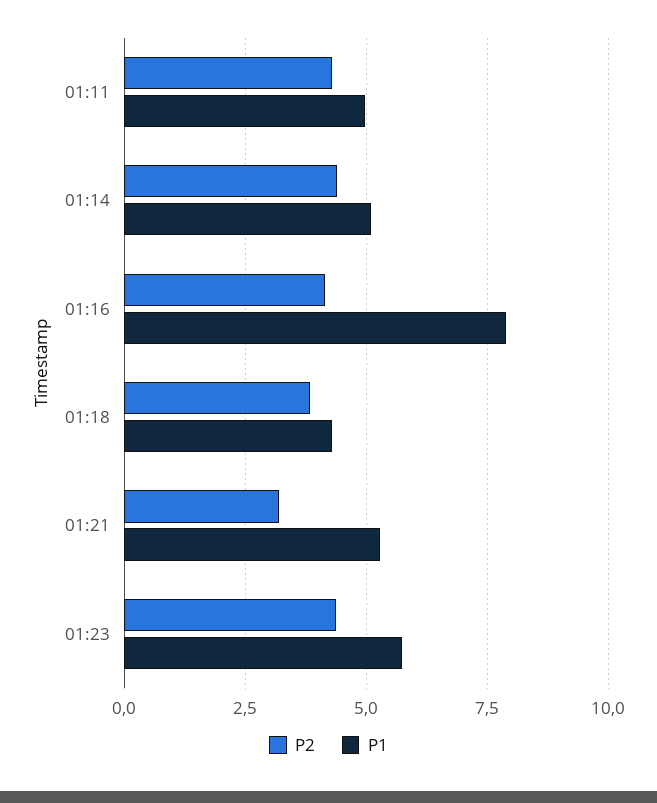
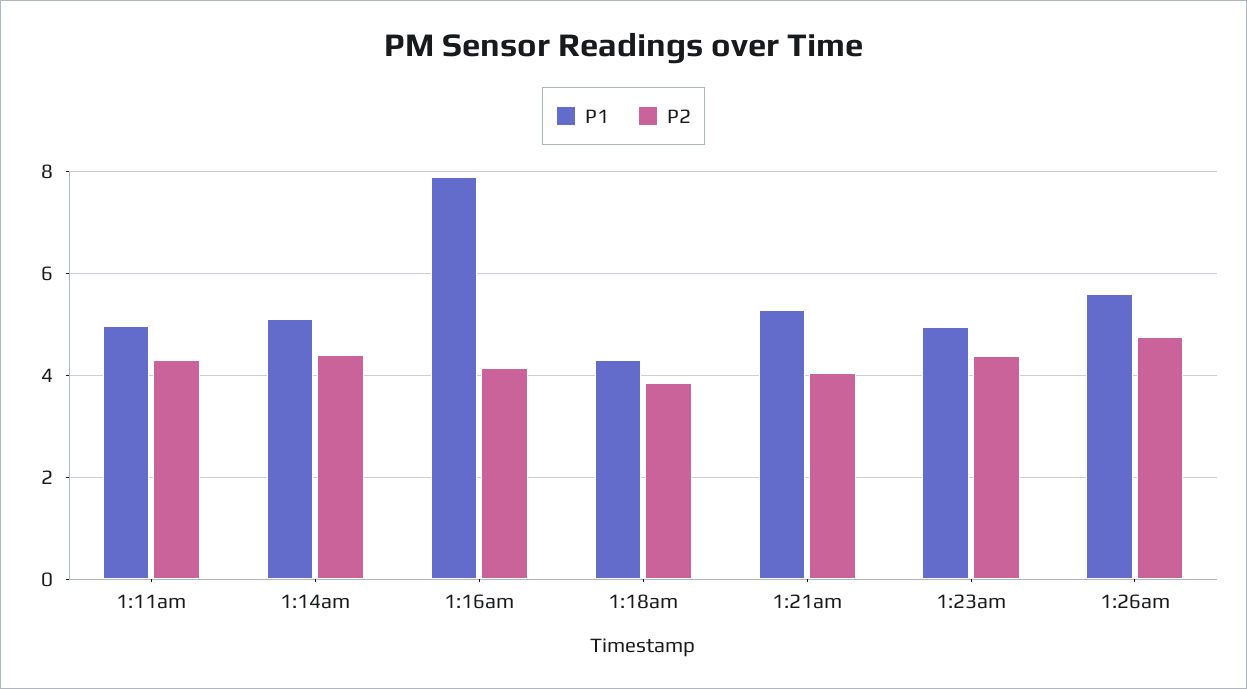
P2, 01:21: 3.25 -> 4
P1, 01:23: 5.75 -> 5
P1, 1:26am: none -> 5.6
P2, 1:26am: none -> 4.8

